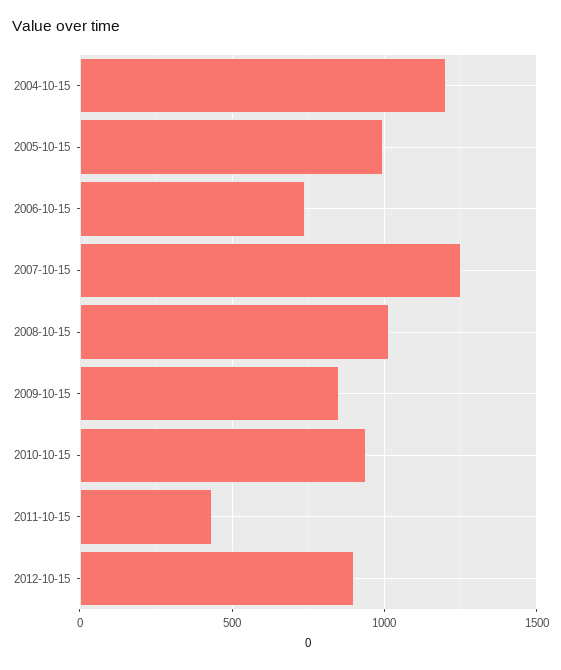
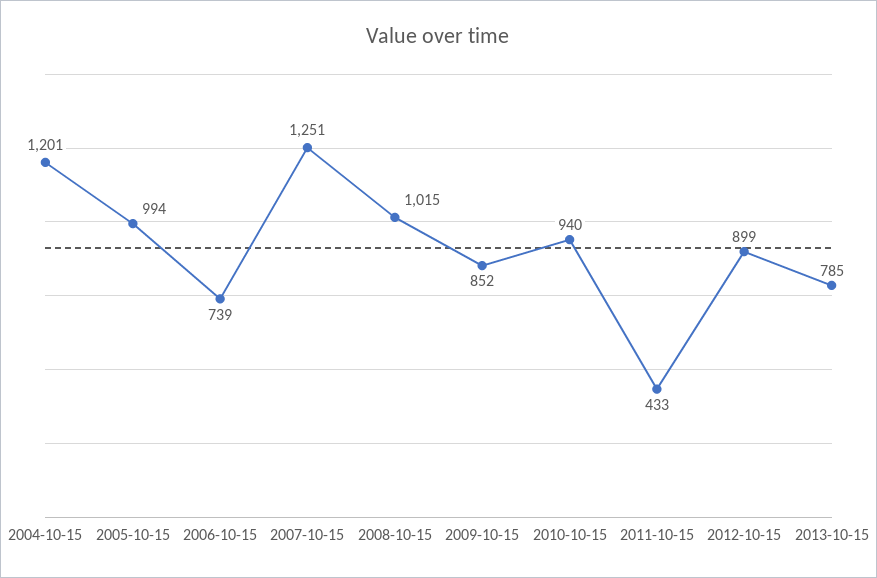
2013-10-15: none -> 785

